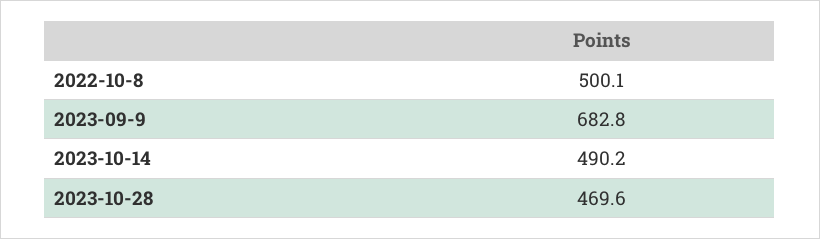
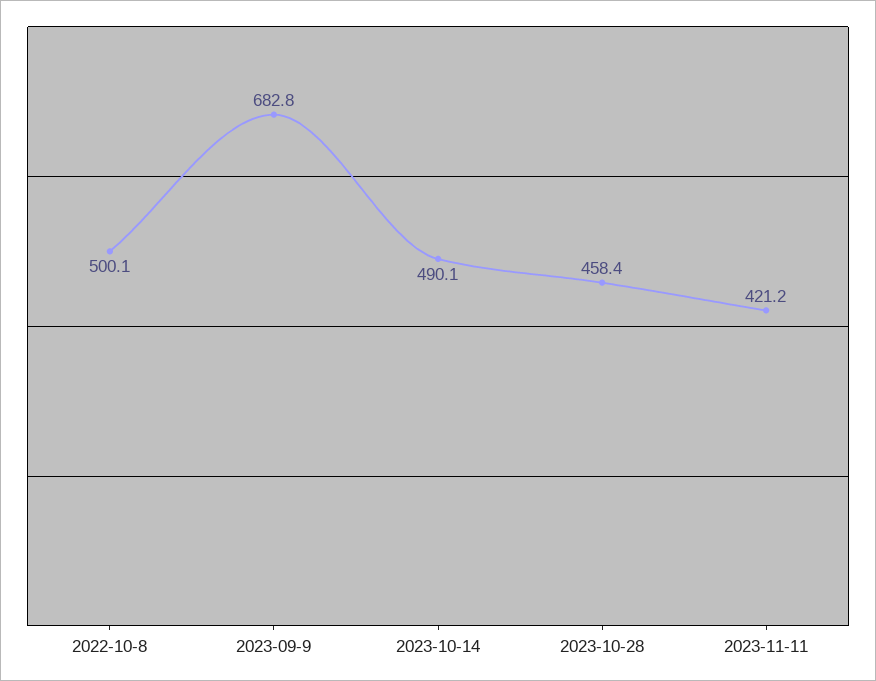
2023-10-14: 490.2 -> 490.1
2023-10-28: 469.6 -> 458.4
2023-11-11: none -> 421.2

